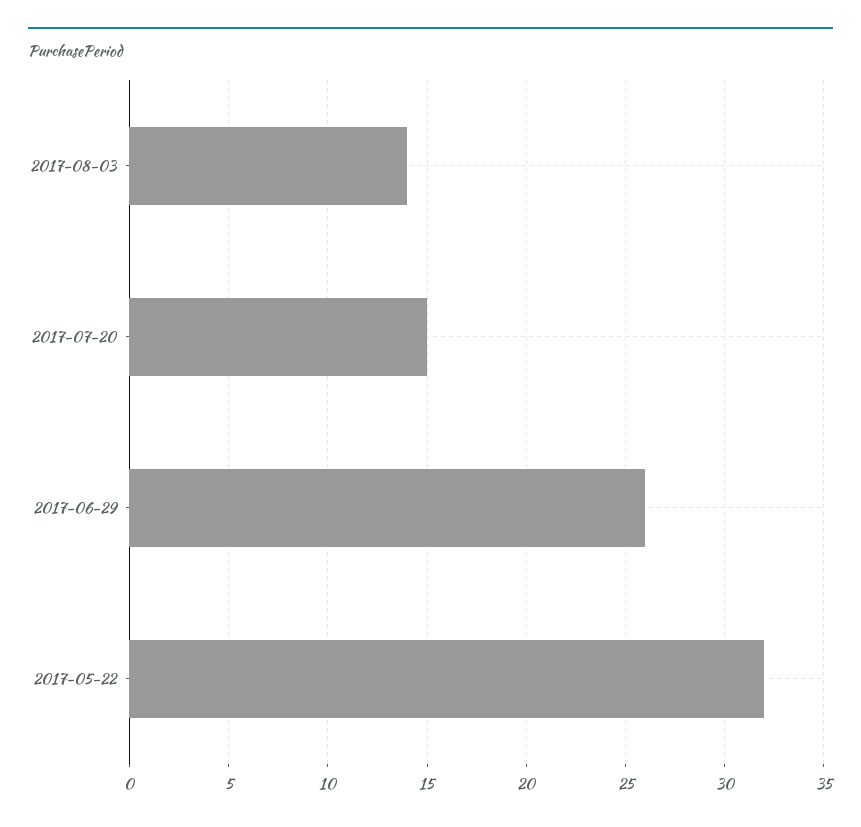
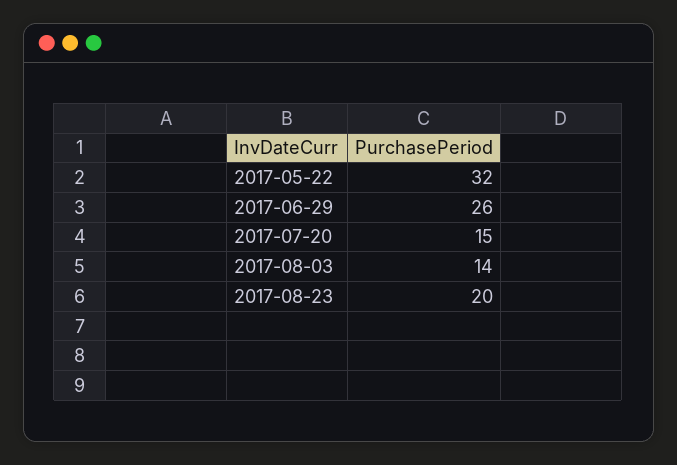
2017-08-23: none -> 20

